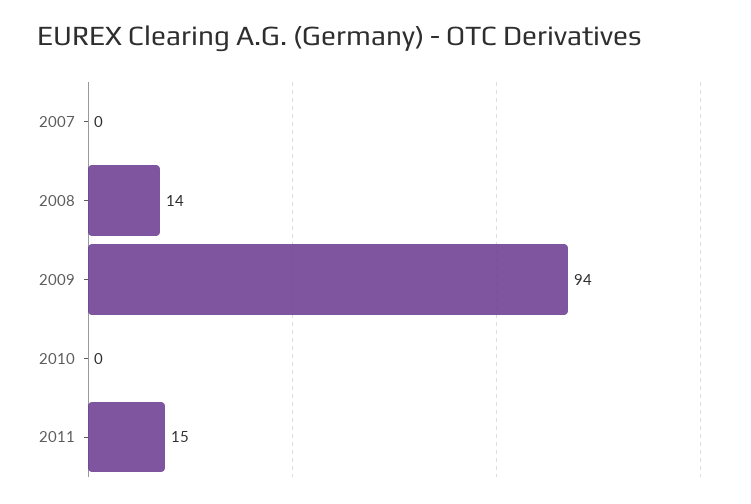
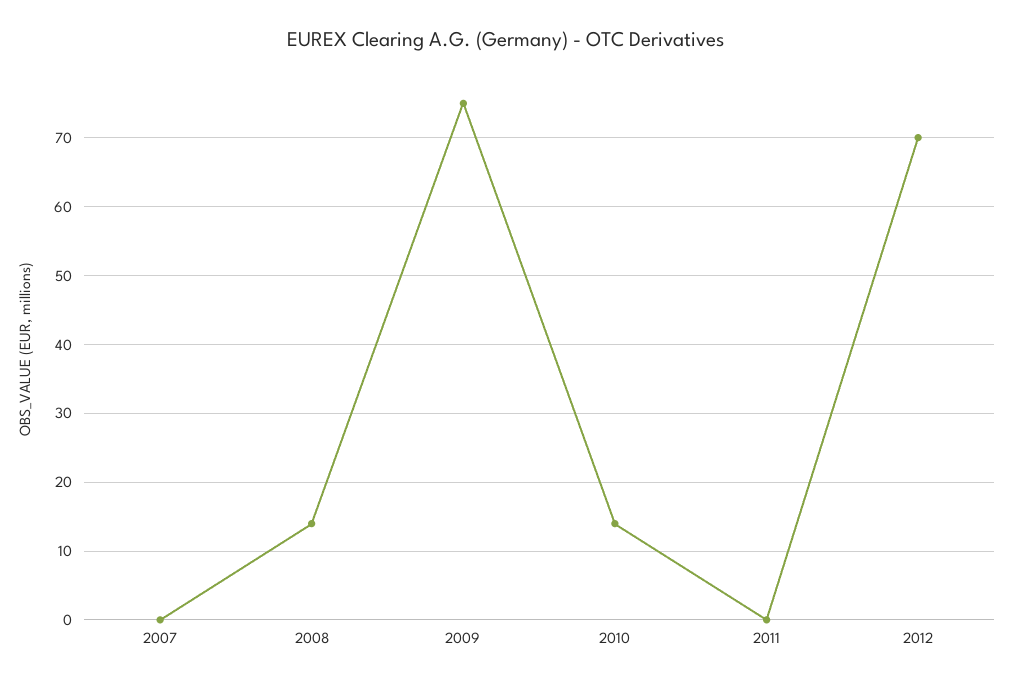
2009: 94 -> 75
2010: 0 -> 14
2011: 15 -> 0
2012: none -> 70

